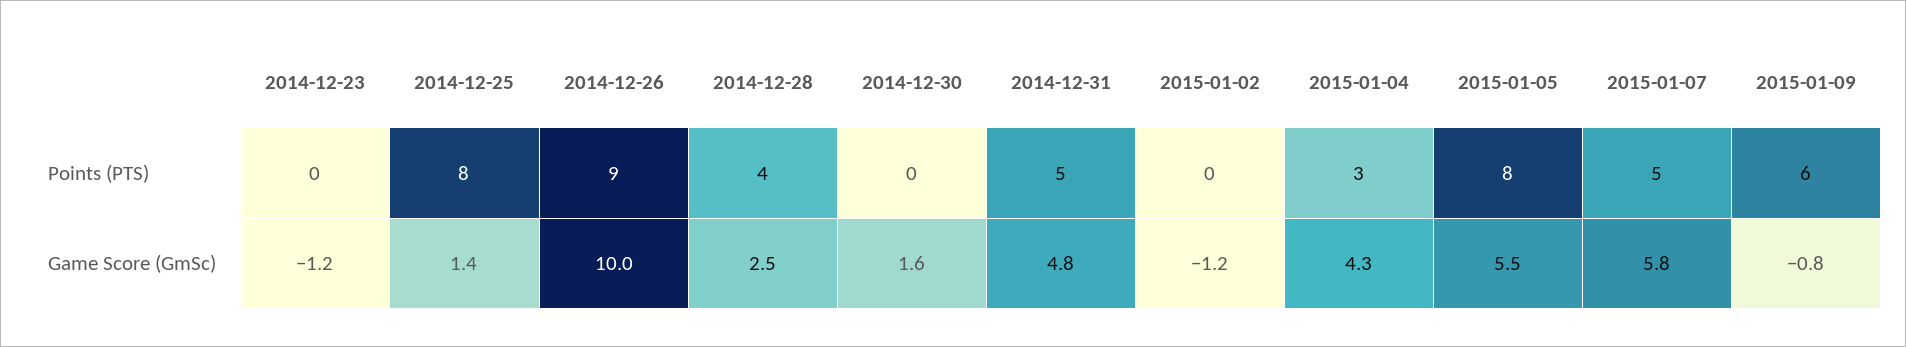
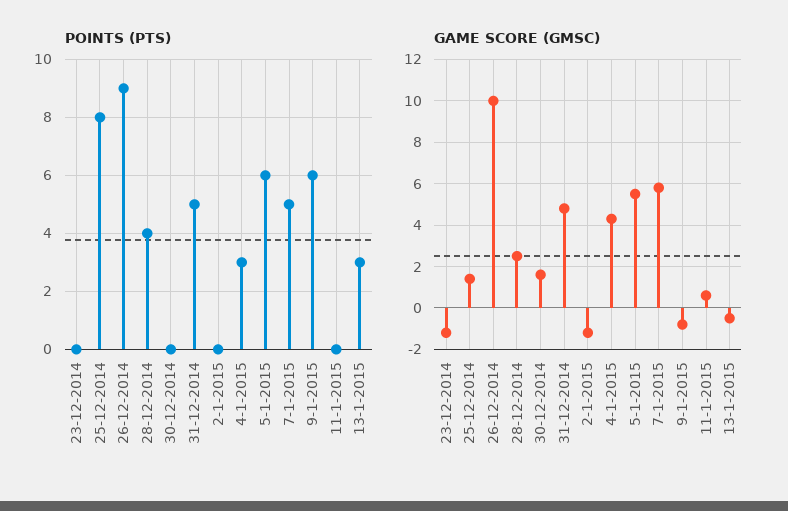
Points (PTS), 2015-01-05: 8 -> 6
Points (PTS), 11-1-2015: none -> 0
Points (PTS), 13-1-2015: none -> 3
Game Score (GmSc), 11-1-2015: none -> 0.5
Game Score (GmSc), 13-1-2015: none -> -0.5

